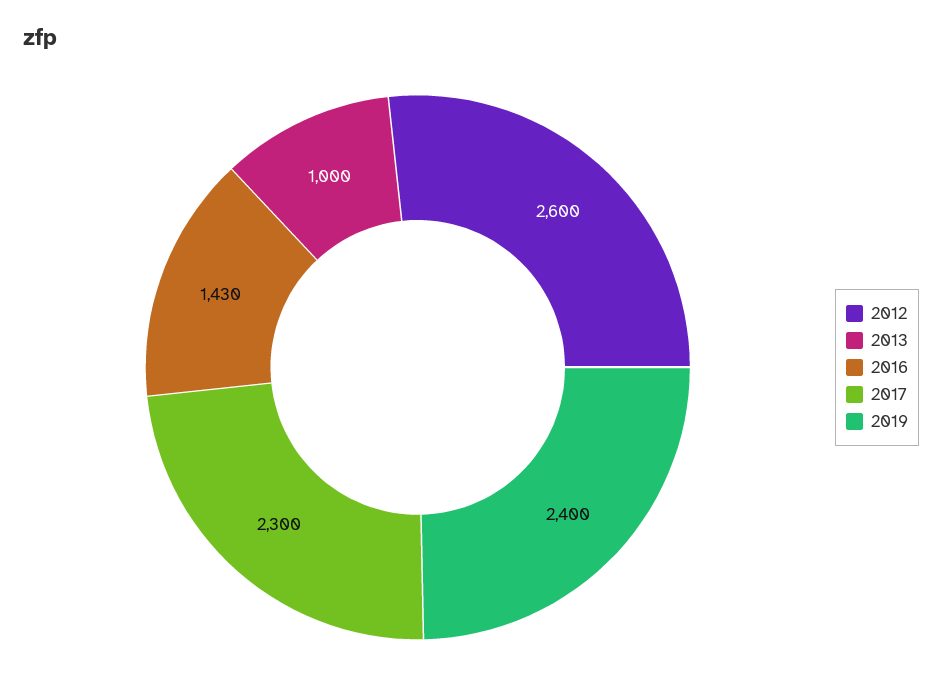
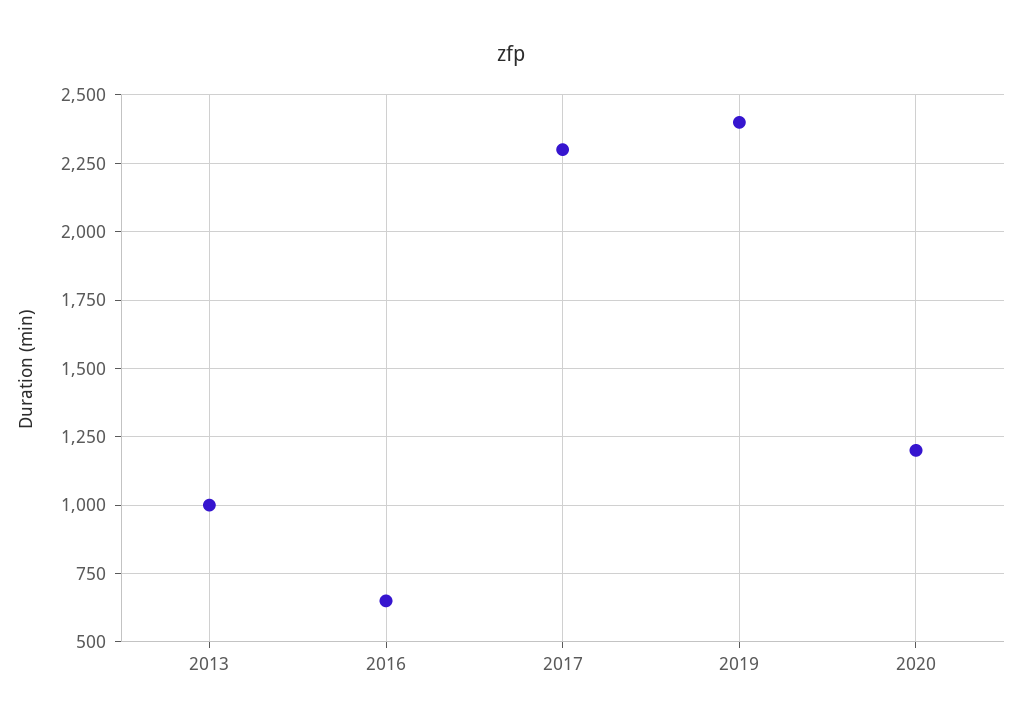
2012: 2600 -> none
2016: 1430 -> 650
2020: none -> 1200

